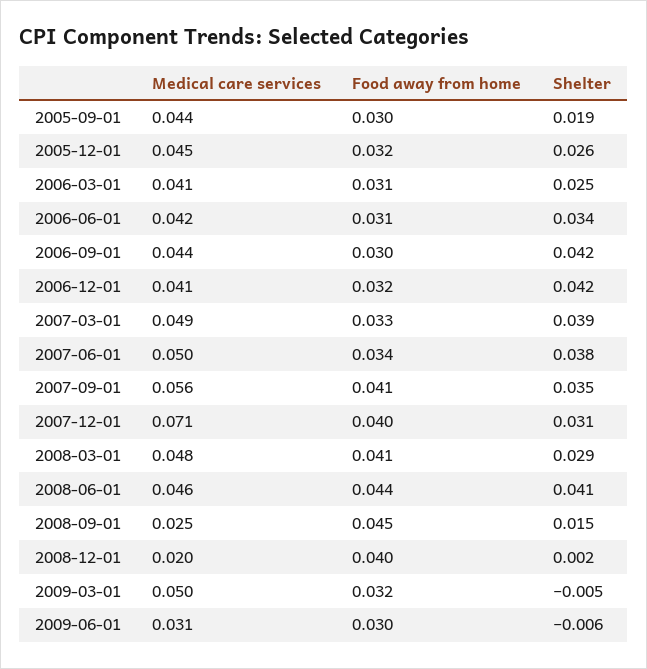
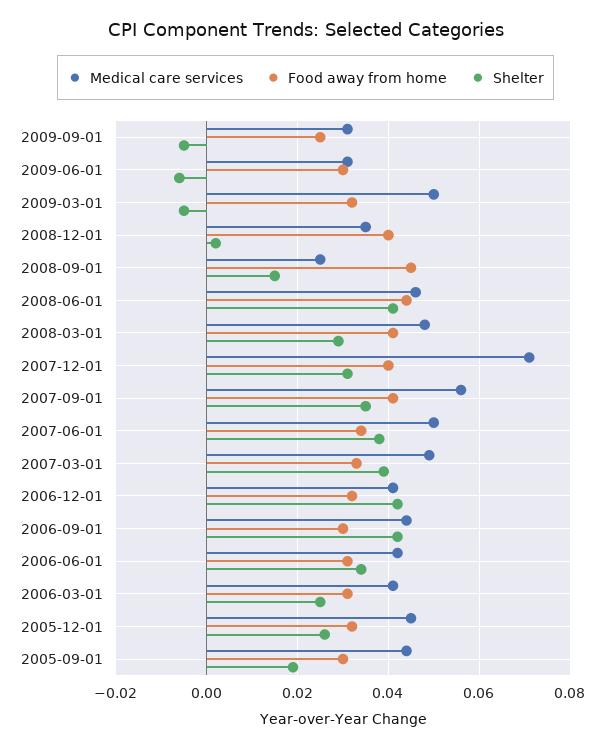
Medical care services, 2008-12-01: 0.02 -> 0.035
Medical care services, 2009-09-01: none -> 0.03
Food away from home, 2009-09-01: none -> 0.025
Shelter, 2009-09-01: none -> -0.005

